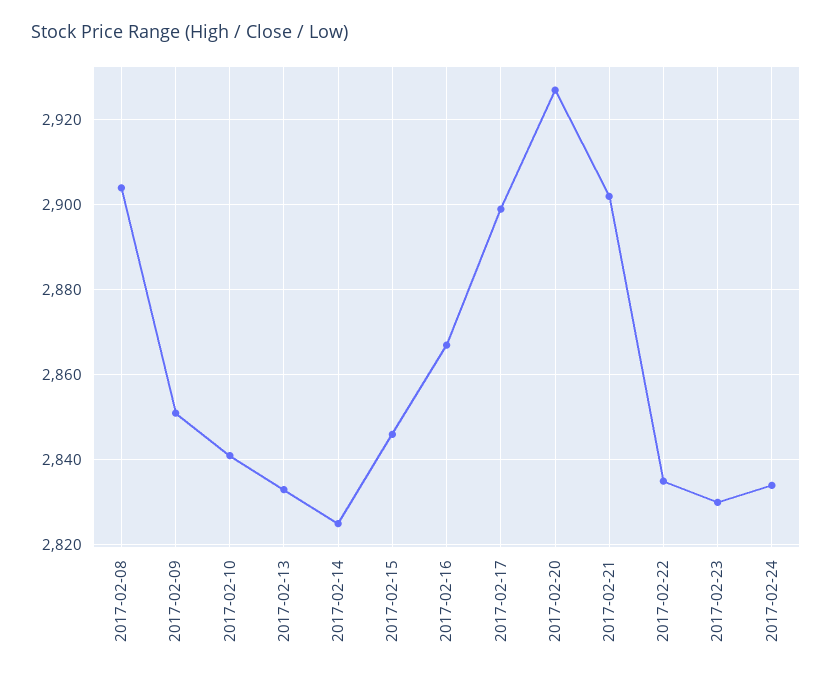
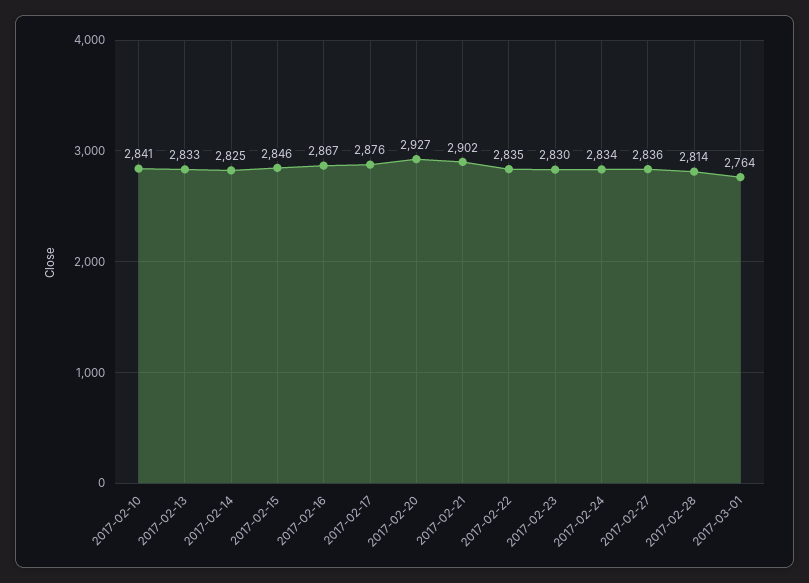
2017-02-08: 2905 -> none
2017-02-09: 2850 -> none
2017-02-17: 2900 -> 2876
2017-02-27: none -> 2836
2017-02-28: none -> 2814
2017-03-01: none -> 2764

